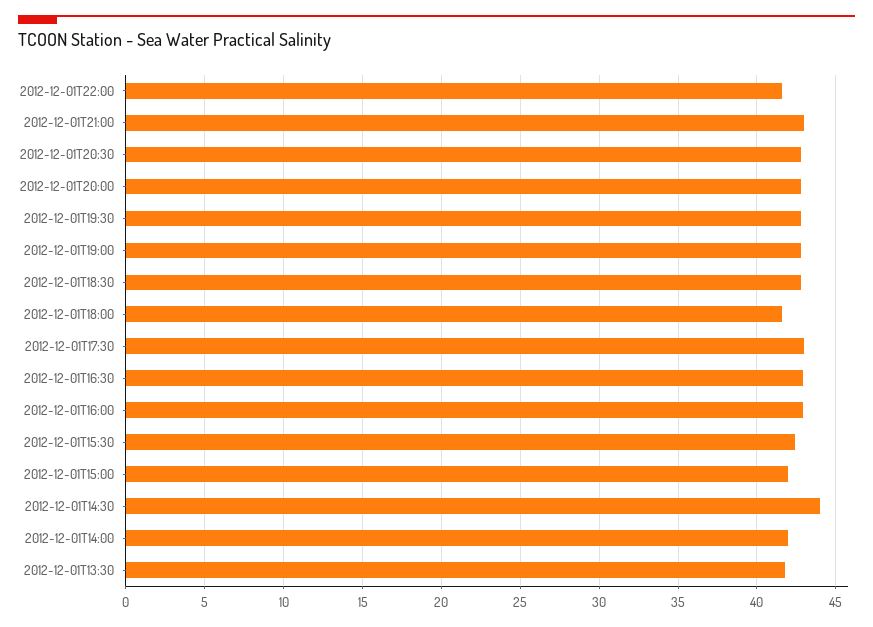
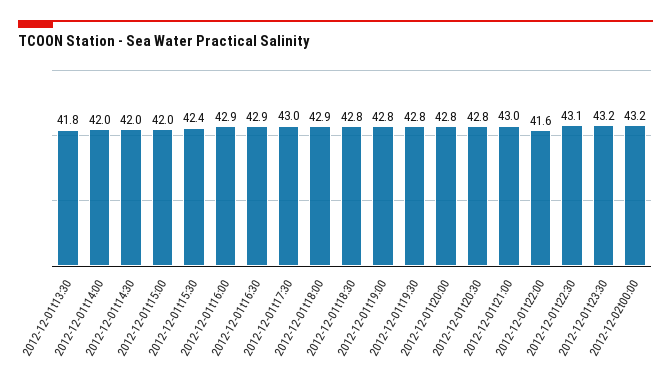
2012-12-01T18:00: 41.5 -> 42.9
2012-12-01T14:30: 44 -> 42
2012-12-01t22:30: none -> 43.1
2012-12-01t23:30: none -> 43.2
2012-12-02t00:00: none -> 43.2

